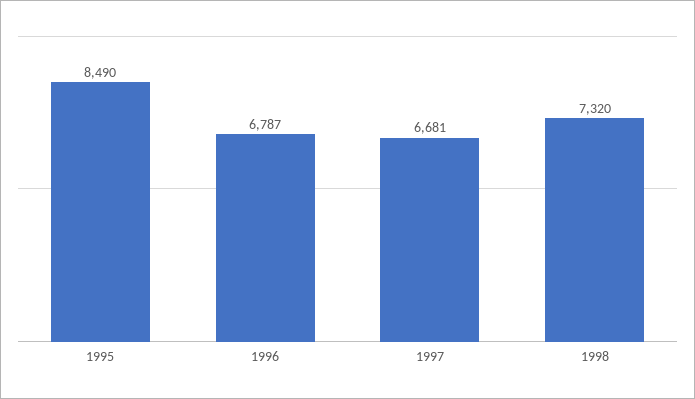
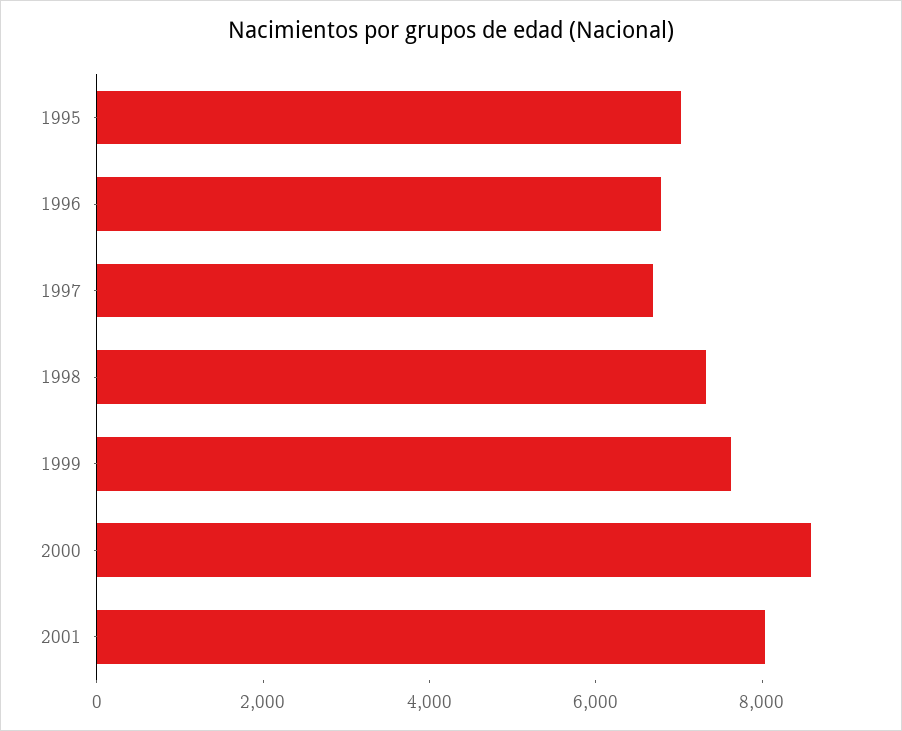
1995: 8490 -> 7000
1999: none -> 7500
2000: none -> 8500
2001: none -> 8000

